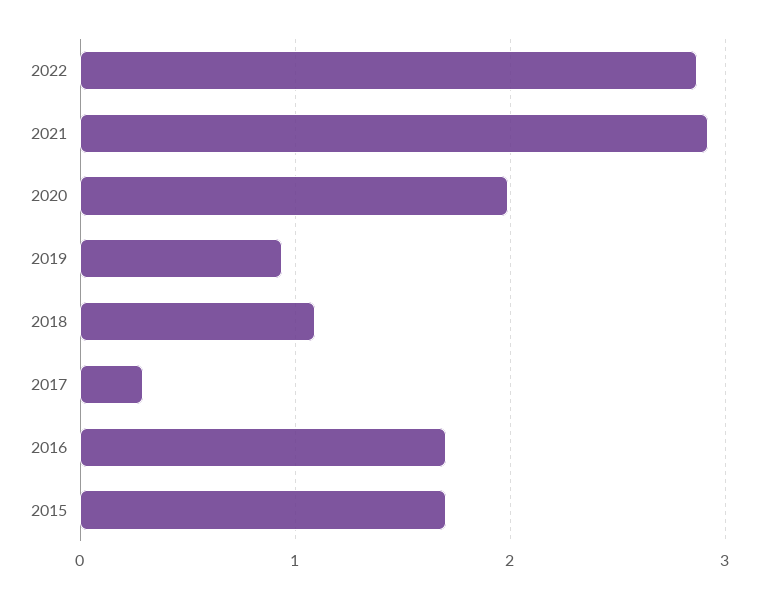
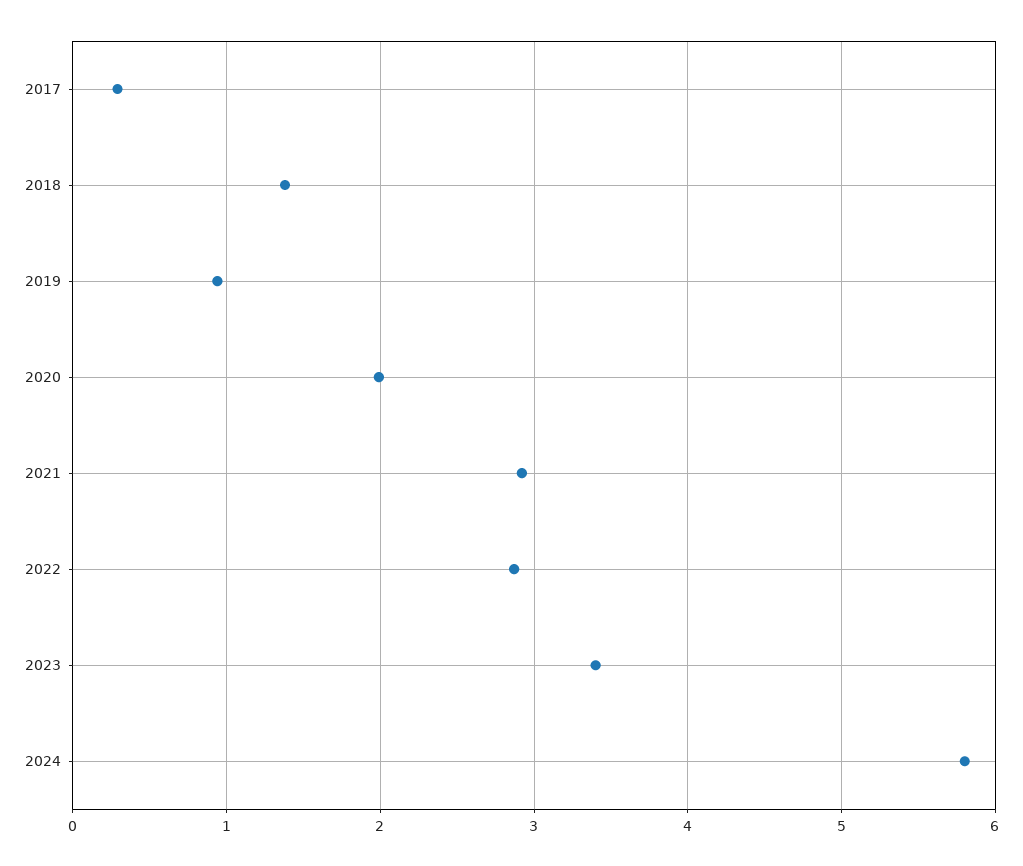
2018: 1.1 -> 1.4
2016: 1.7 -> none
2015: 1.7 -> none
2023: none -> 3.4
2024: none -> 5.8

